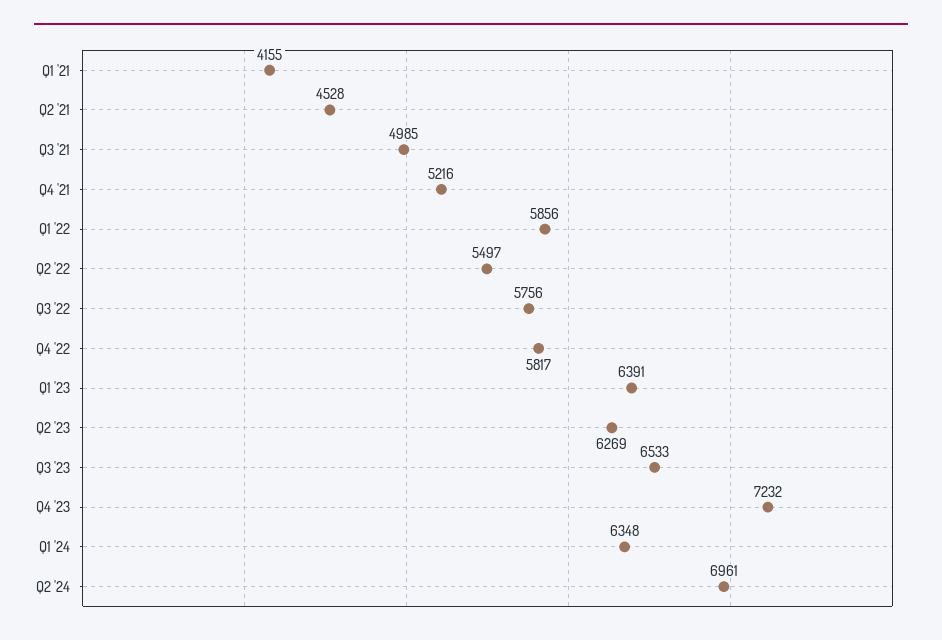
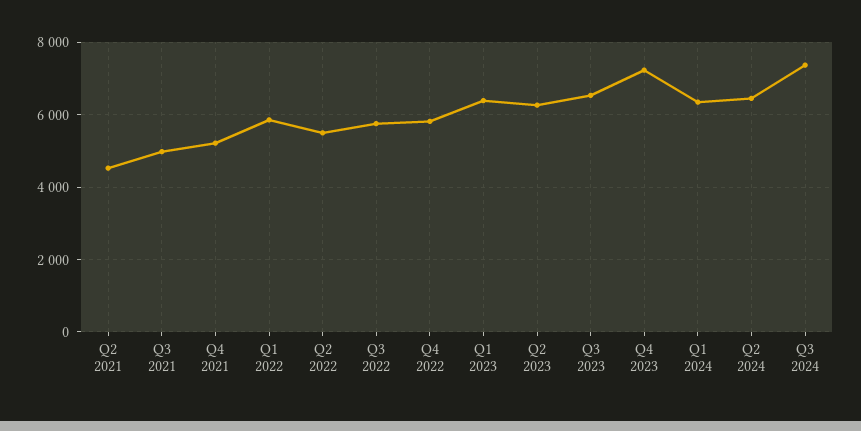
Q1 '21: 4155 -> none
Q2 '24: 6961 -> 6400
Q3 2024: none -> 7400

